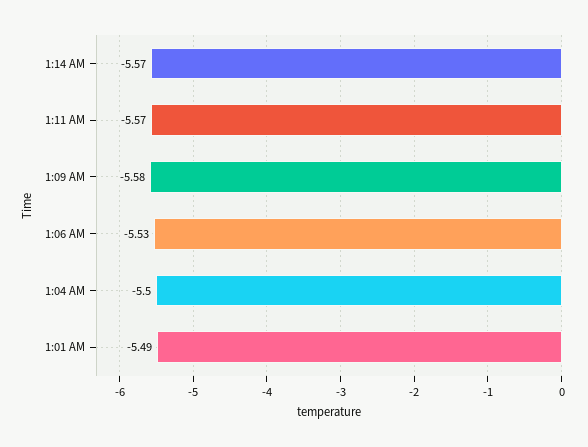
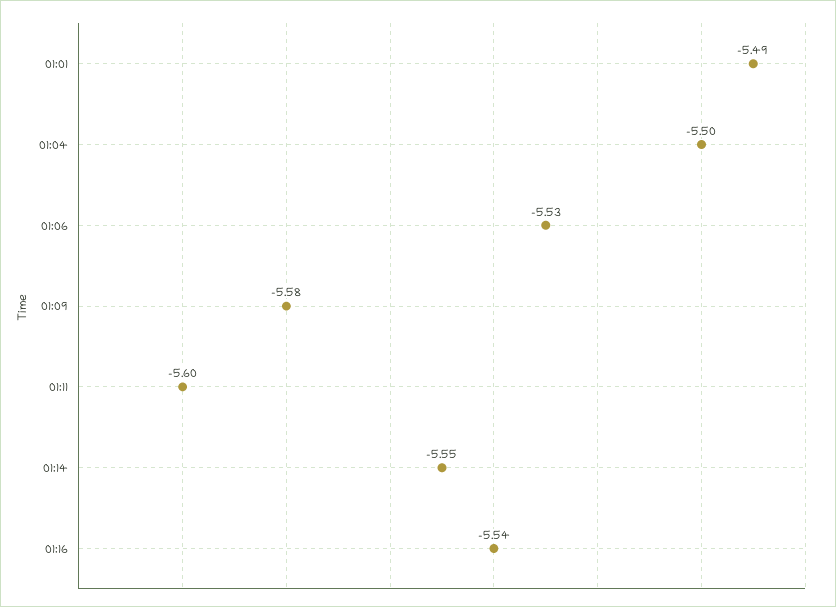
1:14 AM: -5.57 -> -5.55
1:11 AM: -5.57 -> -5.6
01:16: none -> -5.54

